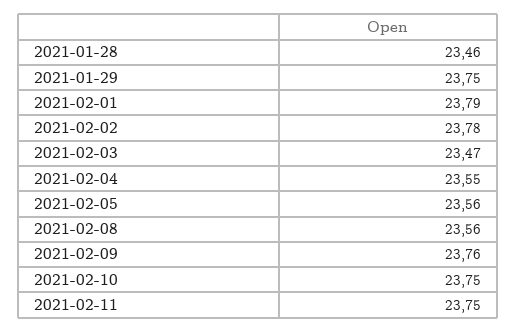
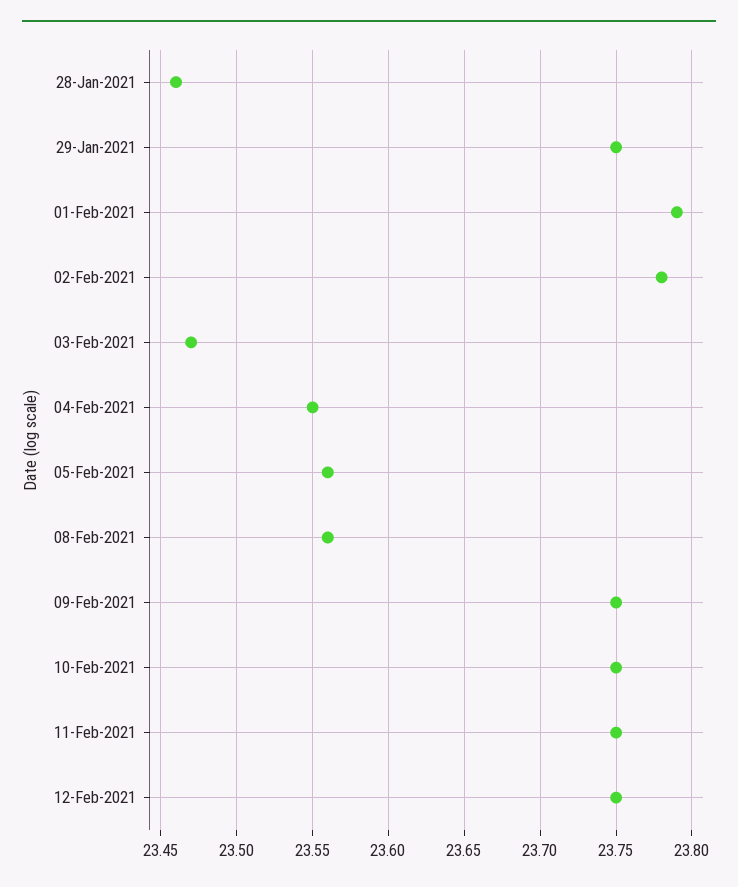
2021-02-09: 23.76 -> 23.75
12-Feb-2021: none -> 23.75

